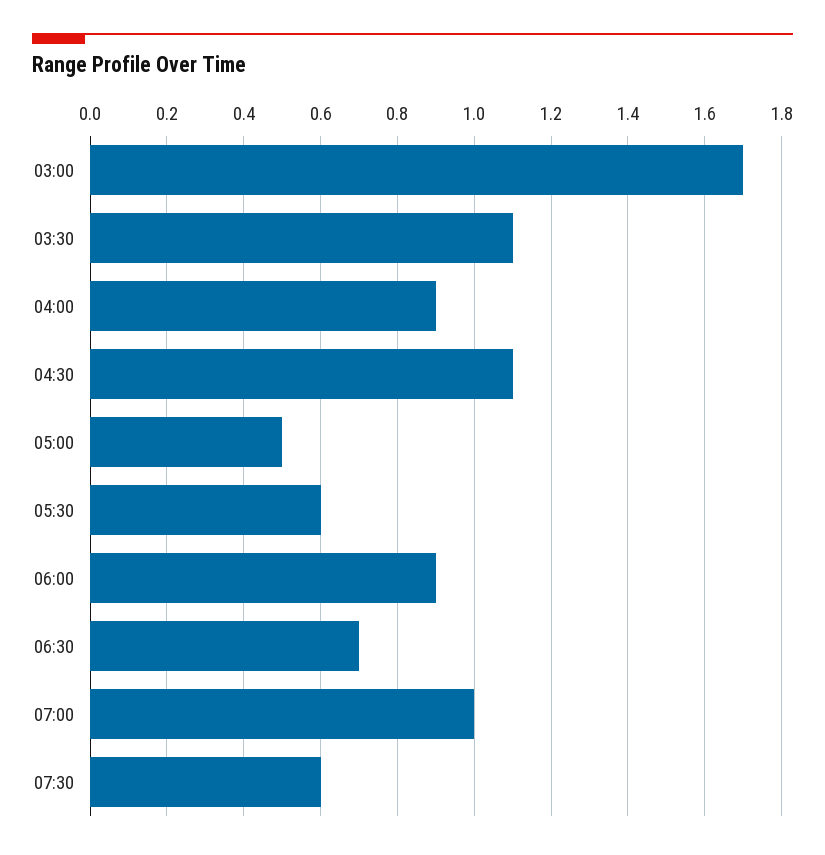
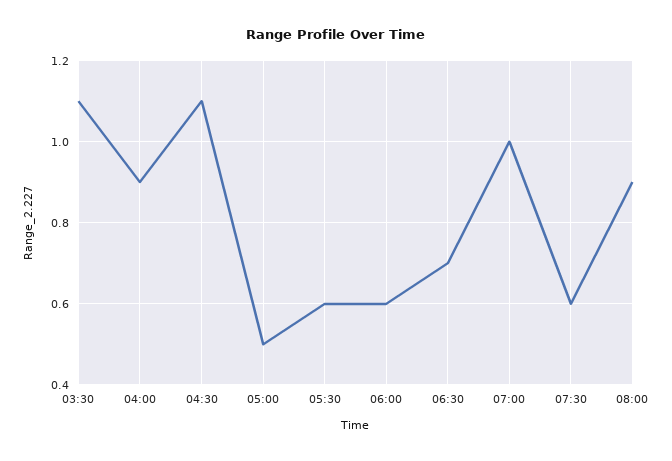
03:00: 1.7 -> none
06:00: 0.9 -> 0.6
08:00: none -> 0.9

